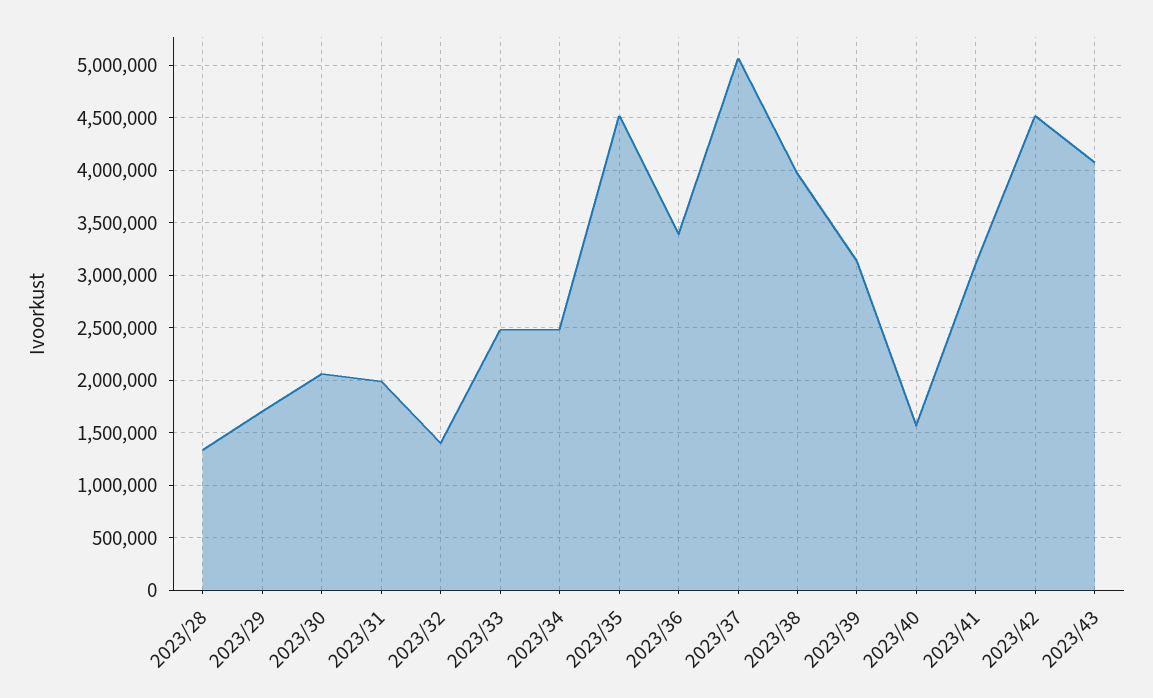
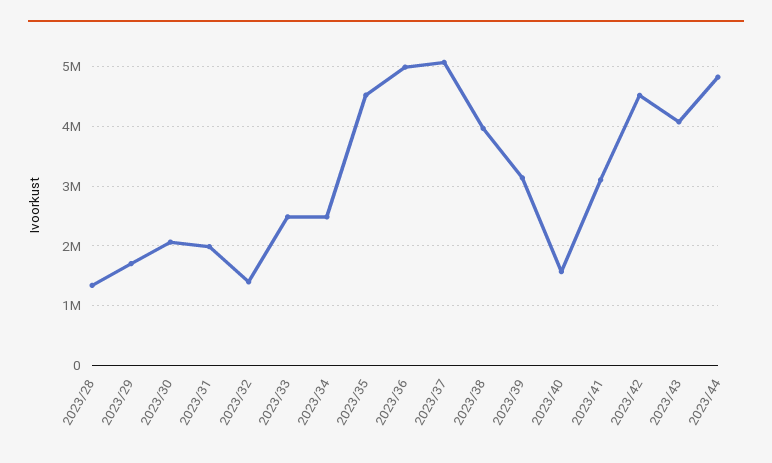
2023/36: 3400000 -> 5000000
2023/44: none -> 4800000

